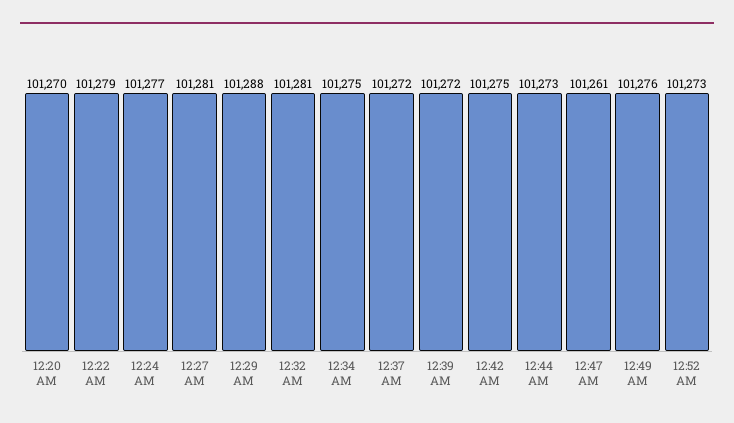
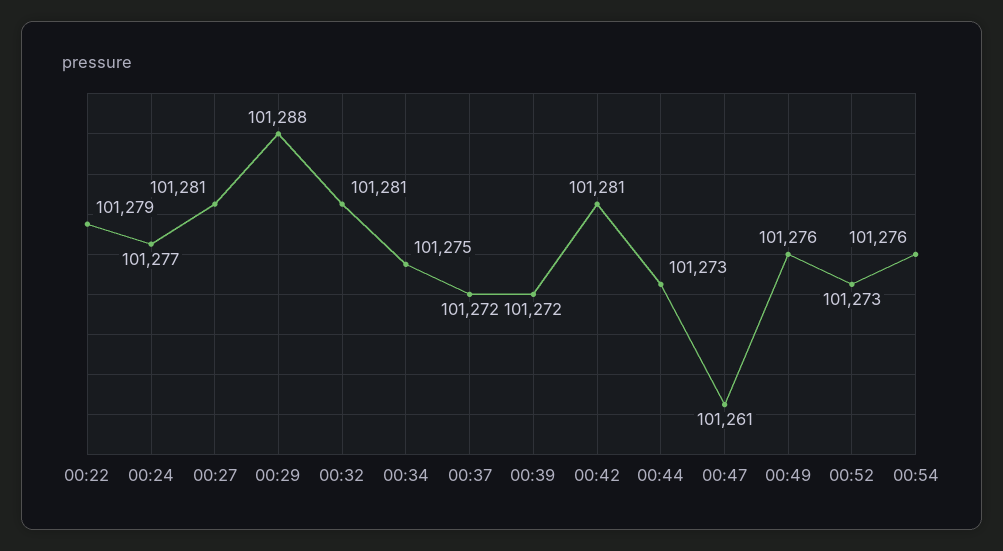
12:20 AM: 101270 -> none
12:42 AM: 101275 -> 101281
00:54: none -> 101276

